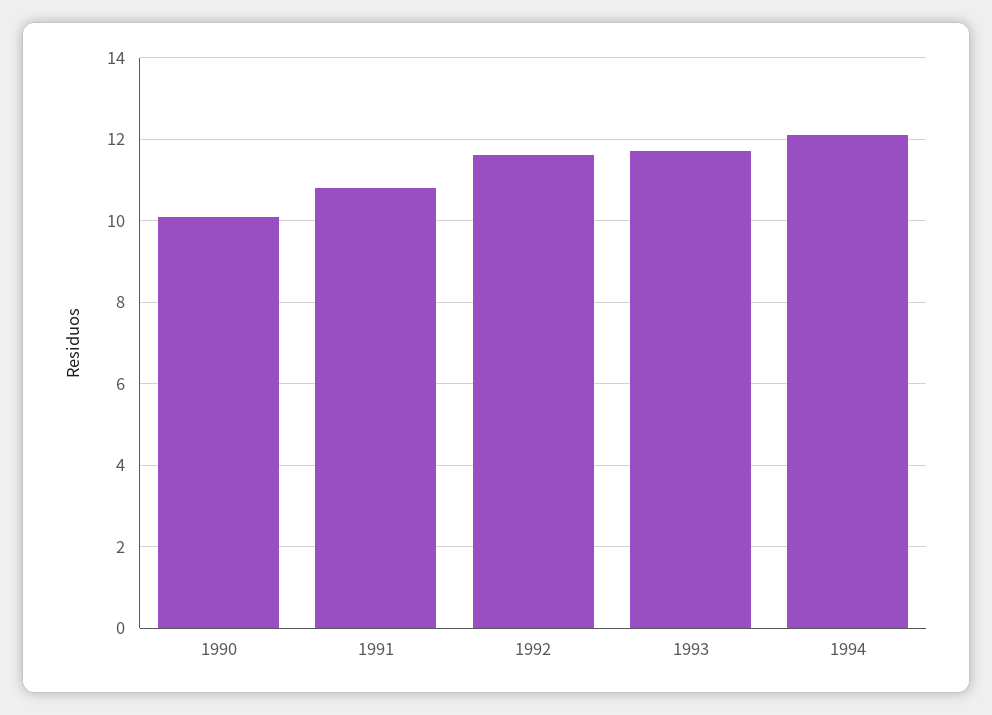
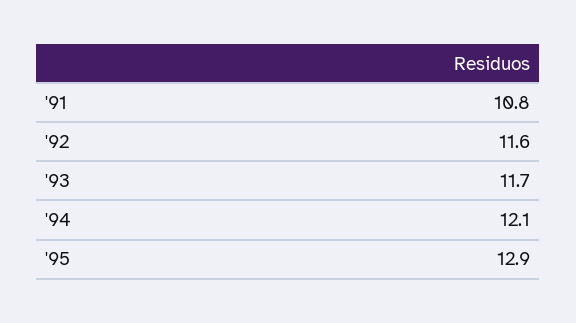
1990: 10 -> none
'95: none -> 12.9

